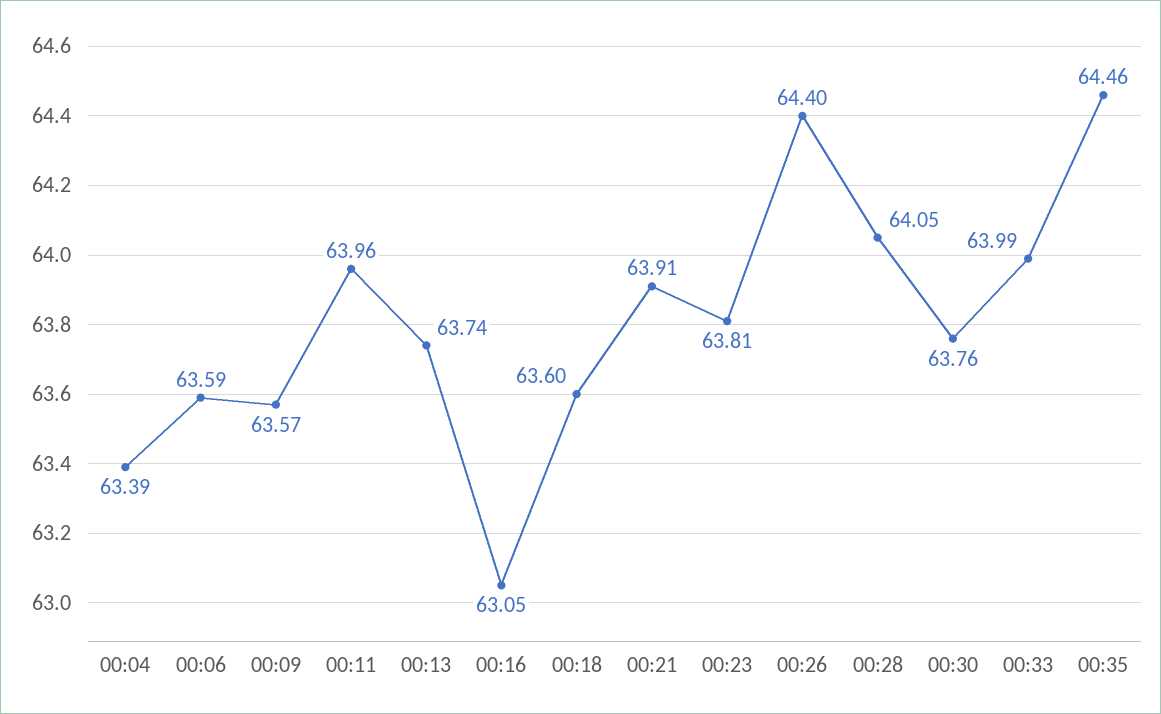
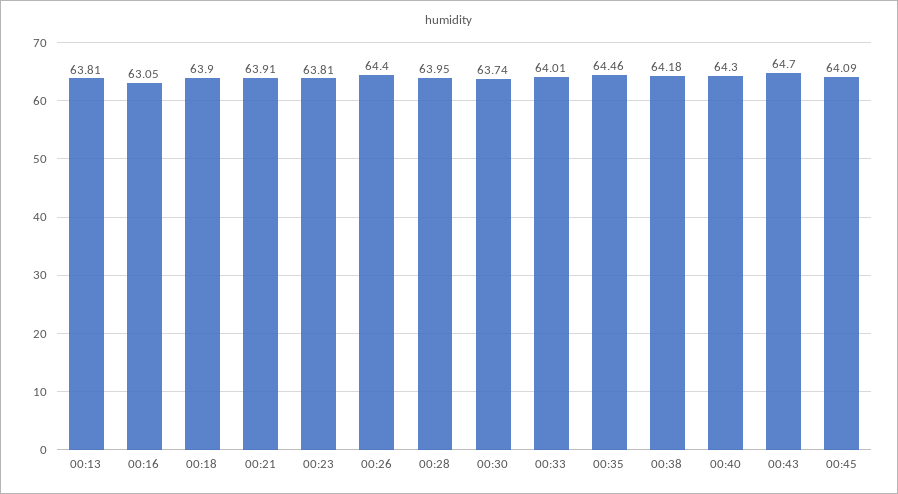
00:04: 63.39 -> none
00:06: 63.59 -> none
00:09: 63.57 -> none
00:11: 63.96 -> none
00:13: 63.74 -> 63.81
00:18: 63.6 -> 63.9
00:28: 64.05 -> 63.95
00:30: 63.76 -> 63.74
00:33: 63.99 -> 64.01
00:38: none -> 64.18
00:40: none -> 64.3
00:43: none -> 64.7
00:45: none -> 64.09

